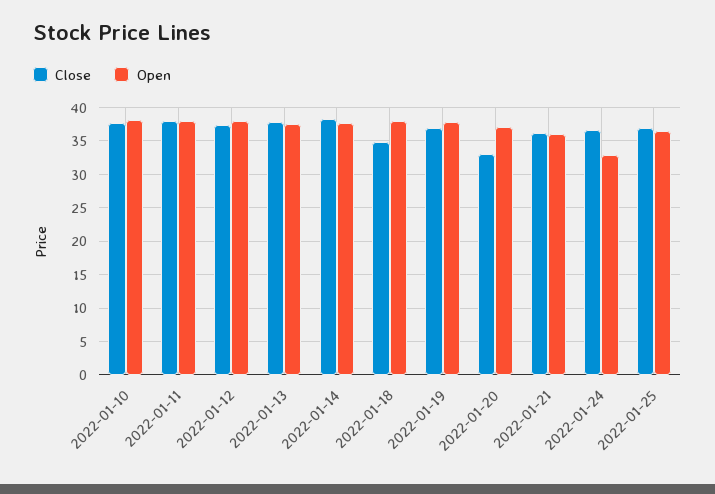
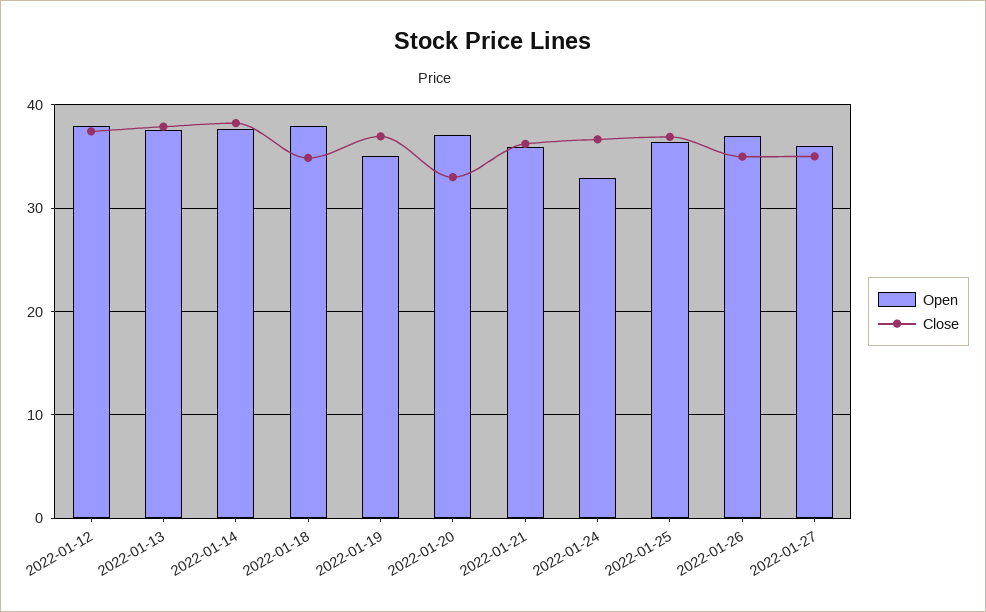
Close, 2022-01-10: 38 -> none
Open, 2022-01-10: 38 -> none
Close, 2022-01-11: 38 -> none
Open, 2022-01-11: 38 -> none
Open, 2022-01-19: 38 -> 35
Open, 2022-01-26: none -> 37
Close, 2022-01-26: none -> 35
Open, 2022-01-27: none -> 36
Close, 2022-01-27: none -> 35

